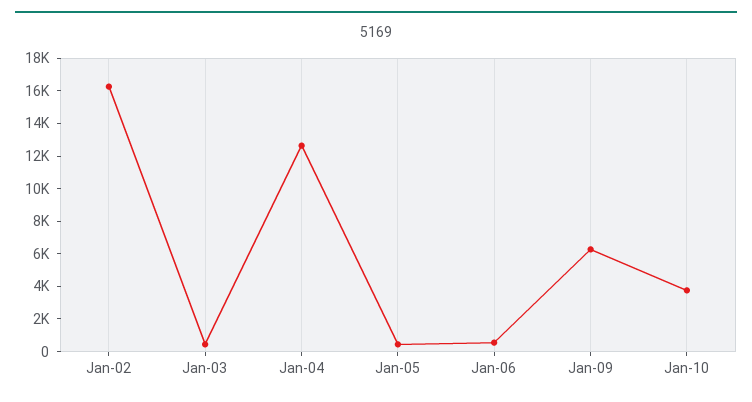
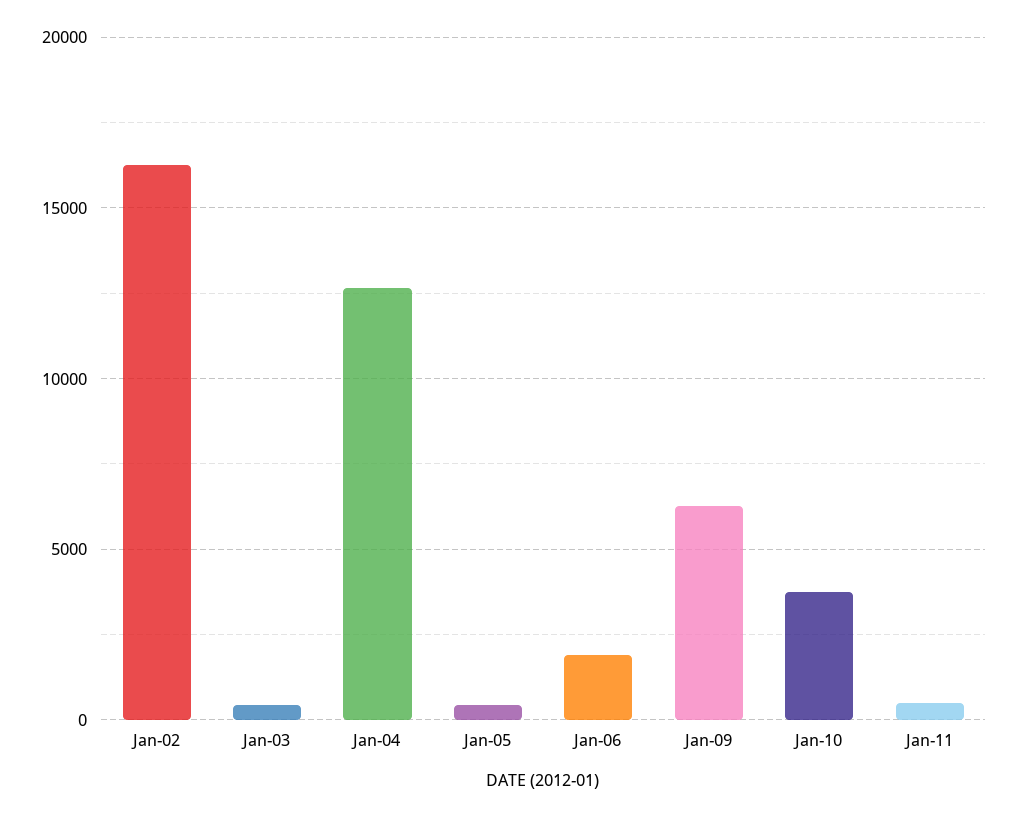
Jan-06: 500 -> 2000
Jan-11: none -> 500

